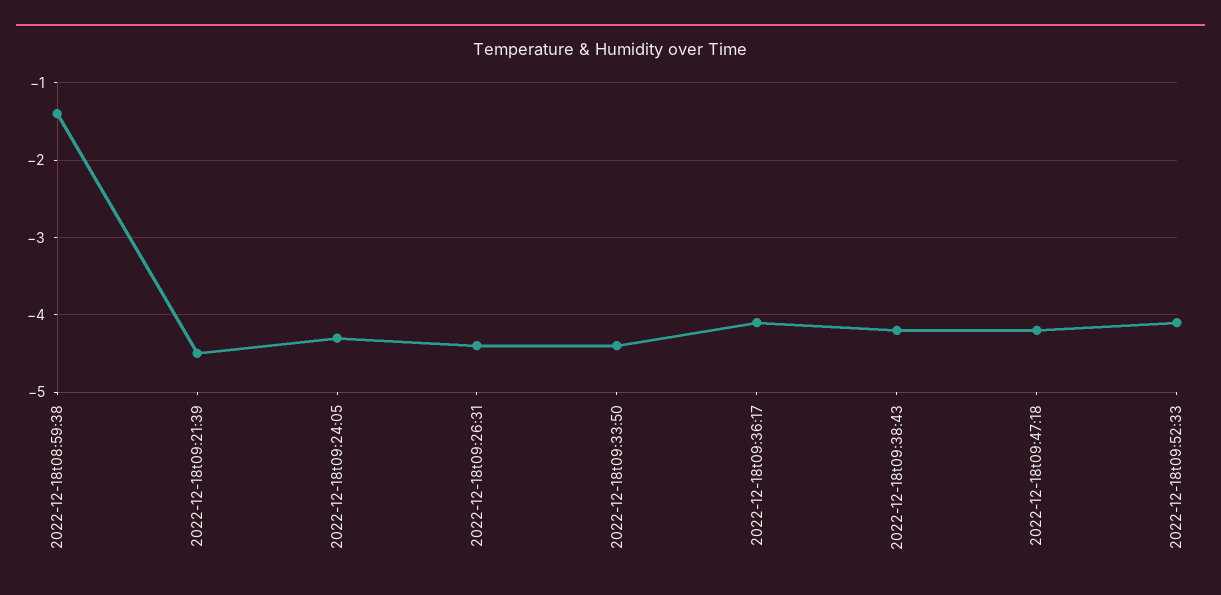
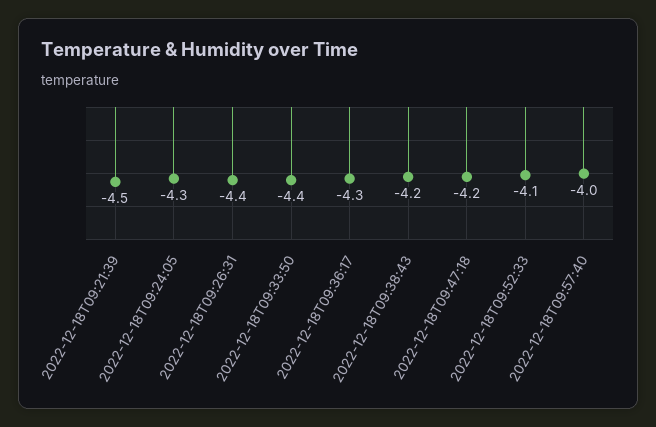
2022-12-18t08:59:38: -1.4 -> none
2022-12-18t09:36:17: -4.1 -> -4.3
2022-12-18T09:57:40: none -> -4

